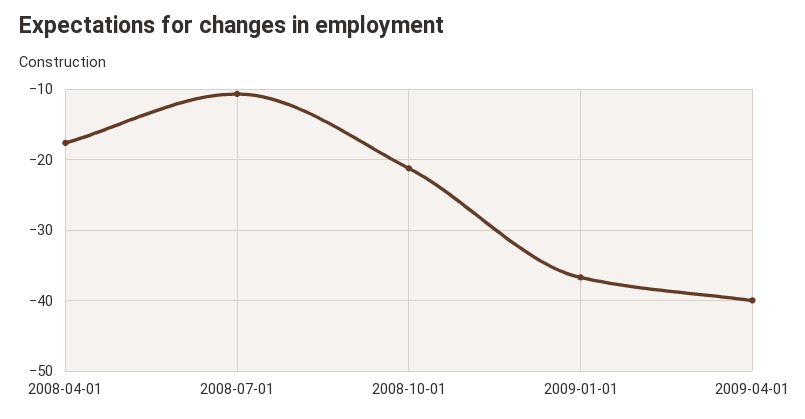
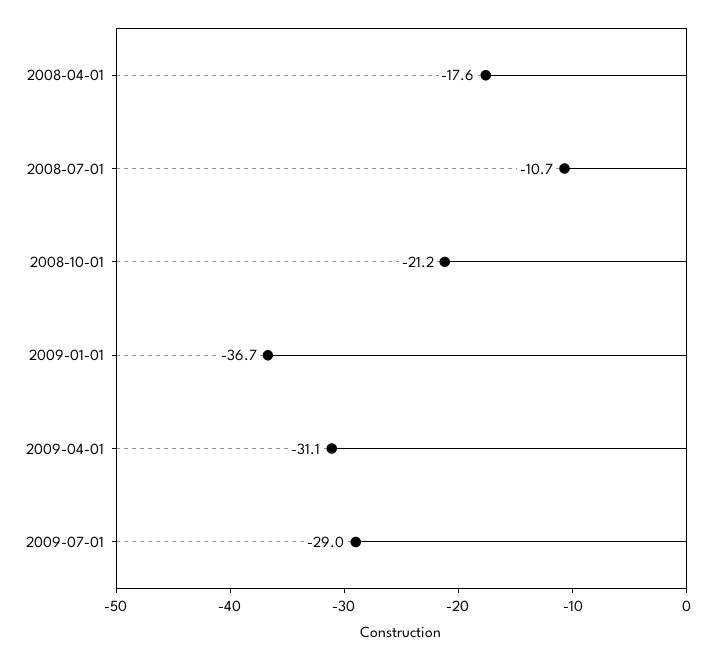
2009-04-01: -40 -> -31.1
2009-07-01: none -> -29

